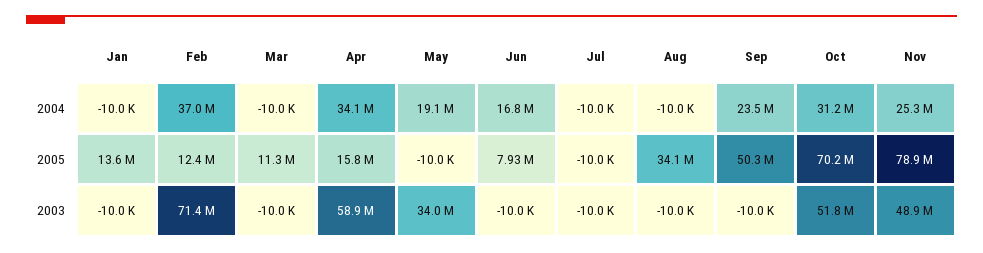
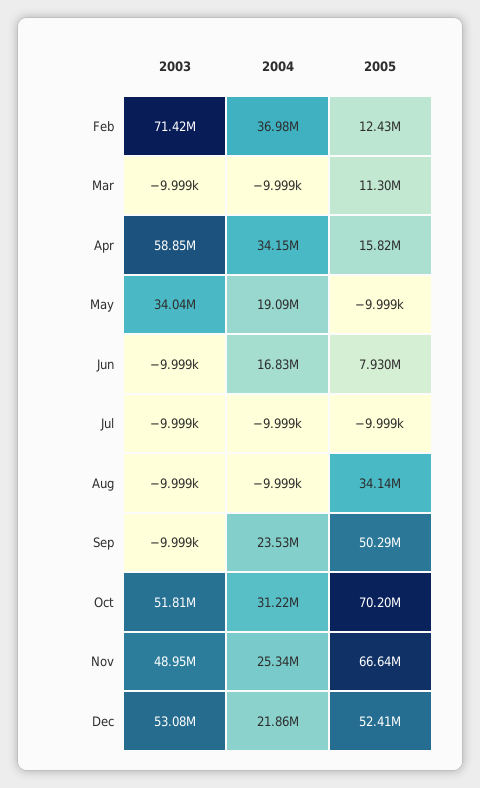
Jan, 2004: -10000 -> none
Jan, 2005: 13600000 -> none
Nov, 2005: 78900000 -> 66640000
Jan, 2003: -10000 -> none
Dec, 2003: none -> 53080000
Dec, 2004: none -> 21860000
Dec, 2005: none -> 52410000

